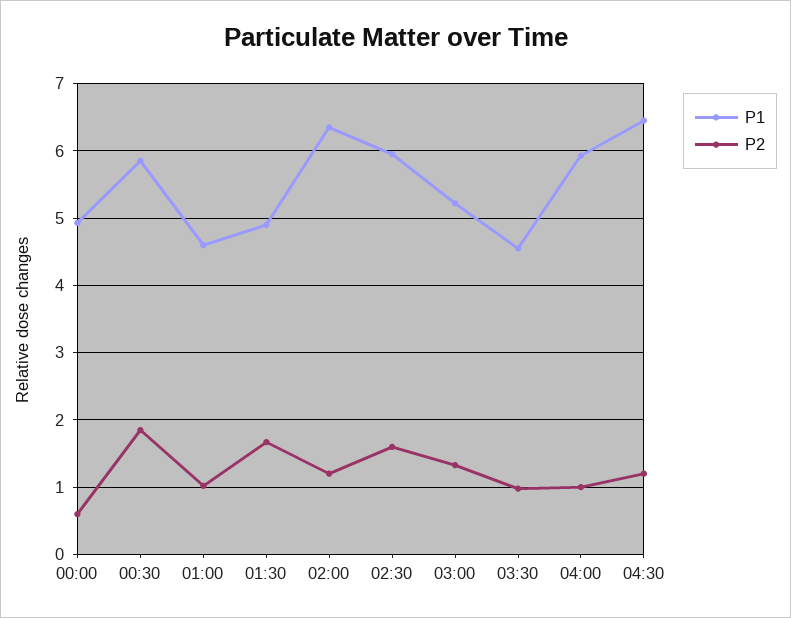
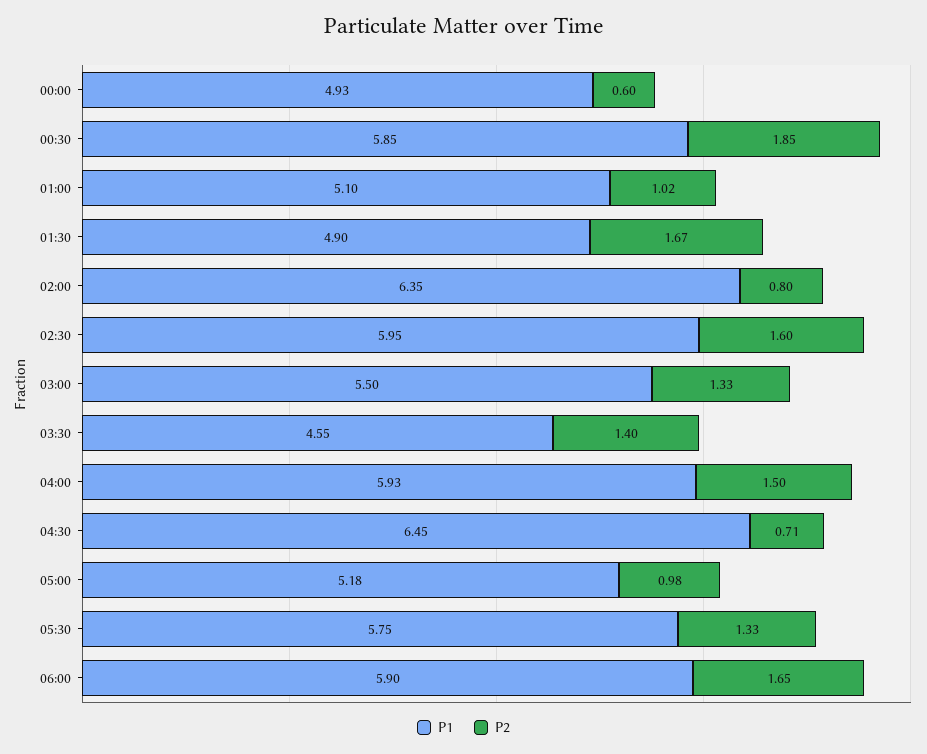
P1, 01:00: 4.6 -> 5.1
P2, 02:00: 1.2 -> 0.8
P1, 03:00: 5.2 -> 5.5
P2, 03:30: 1 -> 1.4
P2, 04:00: 1 -> 1.5
P2, 04:30: 1.2 -> 0.71
P1, 05:00: none -> 5.18
P2, 05:00: none -> 0.98
P1, 05:30: none -> 5.75
P2, 05:30: none -> 1.33
P1, 06:00: none -> 5.9
P2, 06:00: none -> 1.65

